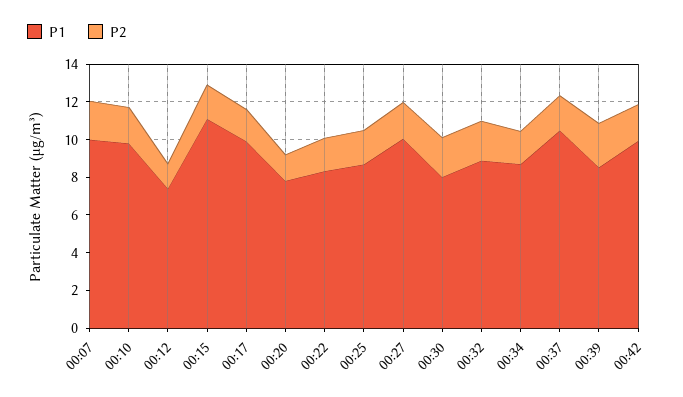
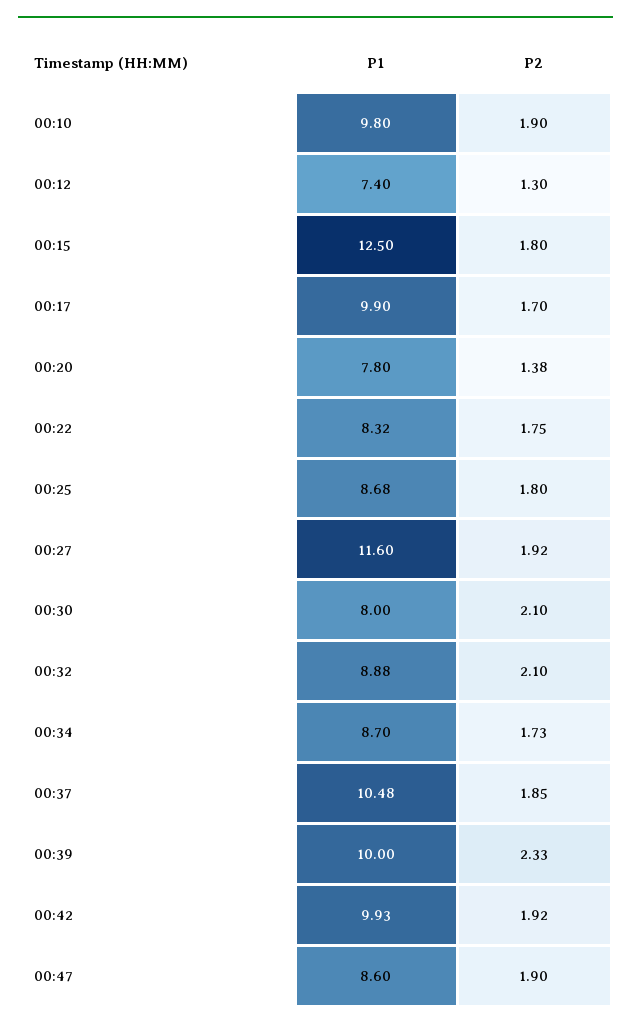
P1, 00:07: 10 -> none
P2, 00:07: 2 -> none
P1, 00:15: 11 -> 12.5
P1, 00:27: 10 -> 11.6
P1, 00:39: 8.5 -> 10
P1, 00:47: none -> 8.6
P2, 00:47: none -> 1.9

